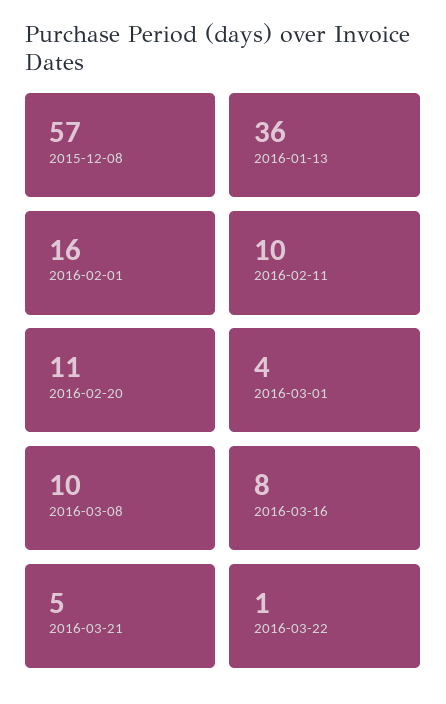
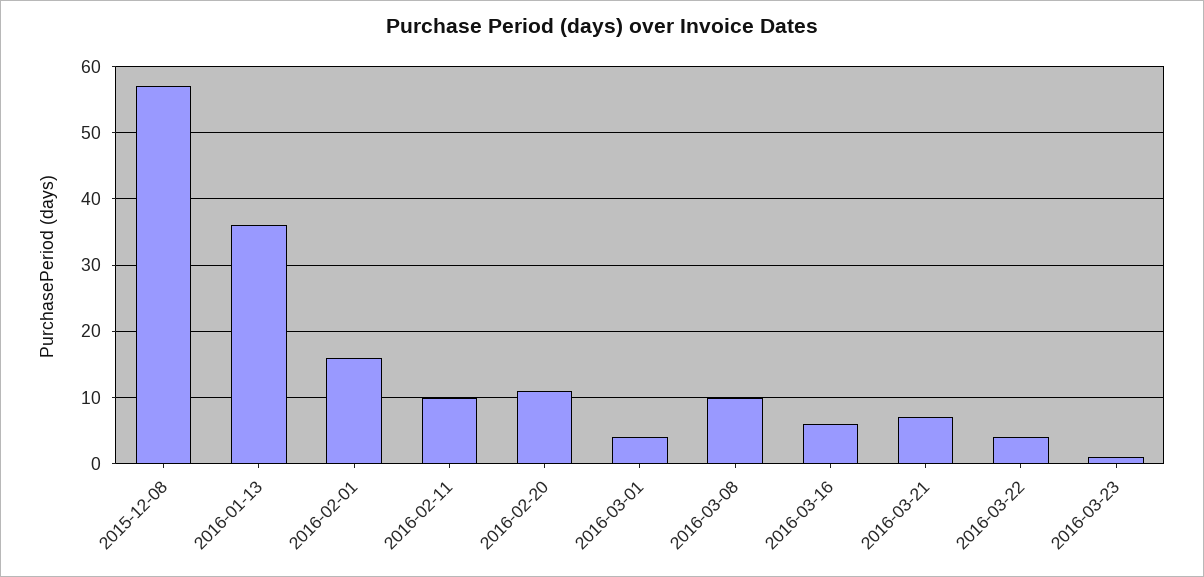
2016-03-16: 8 -> 6
2016-03-21: 5 -> 7
2016-03-22: 1 -> 4
2016-03-23: none -> 1

